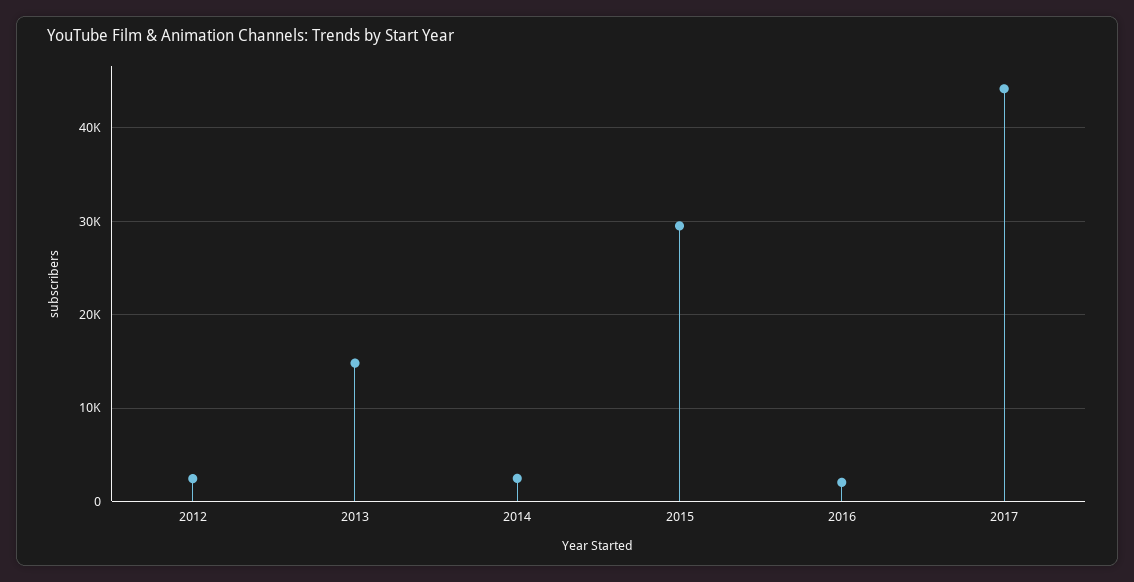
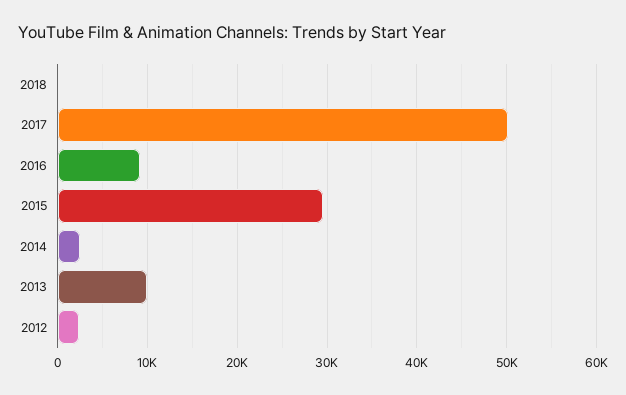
2013: 15000 -> 10000
2016: 2000 -> 9000
2017: 44000 -> 50000
2018: none -> 0

